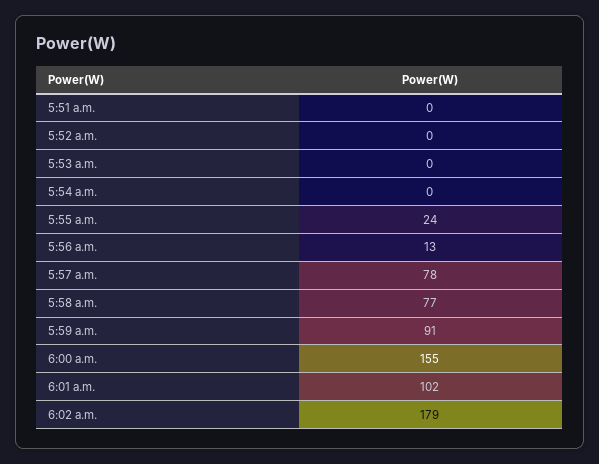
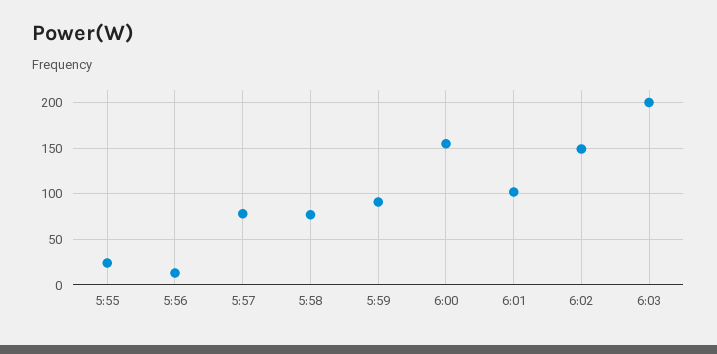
5:51 a.m.: 0 -> none
5:52 a.m.: 0 -> none
5:53 a.m.: 0 -> none
5:54 a.m.: 0 -> none
6:02 a.m.: 179 -> 150
6:03: none -> 200

